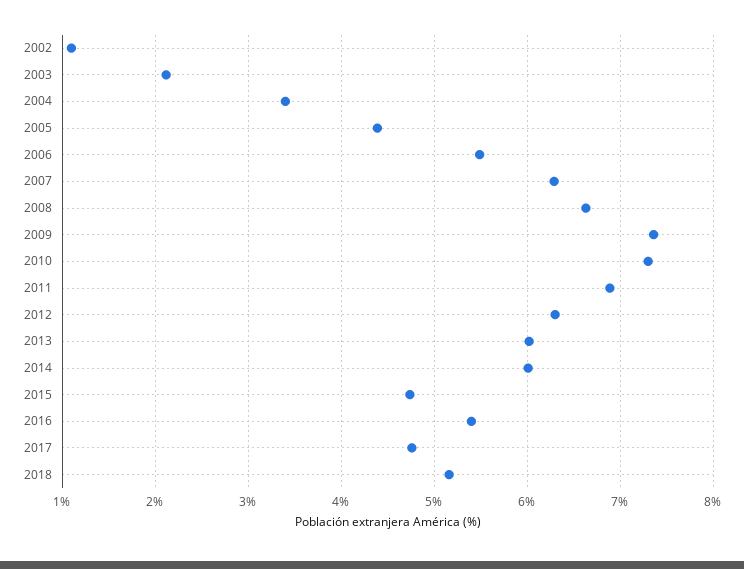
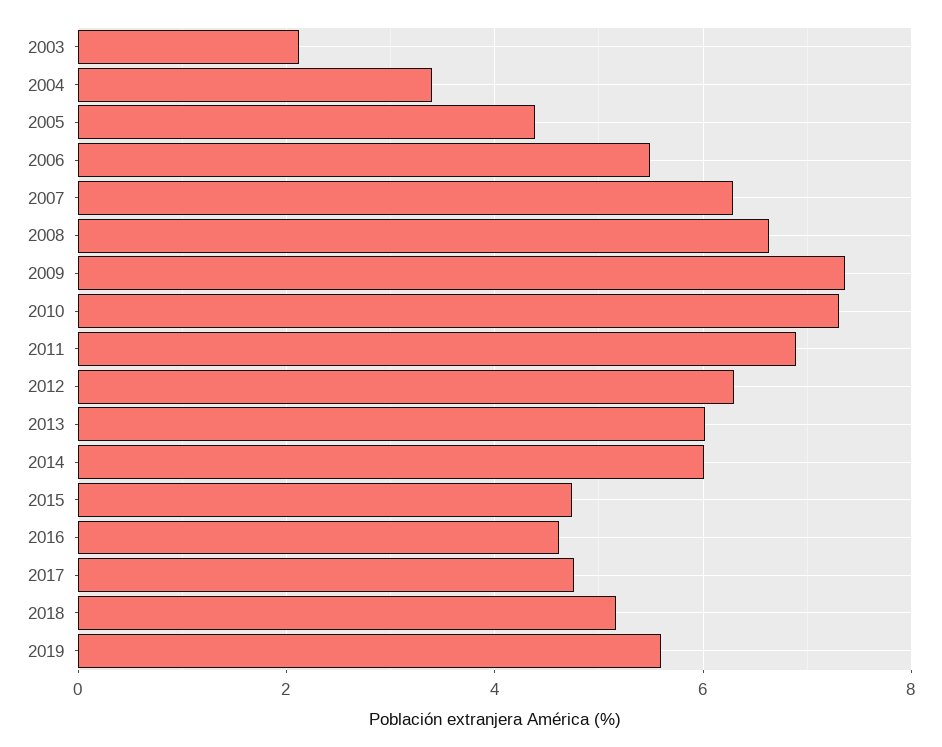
2002: 1.1 -> none
2016: 5.4 -> 4.6
2019: none -> 5.6

